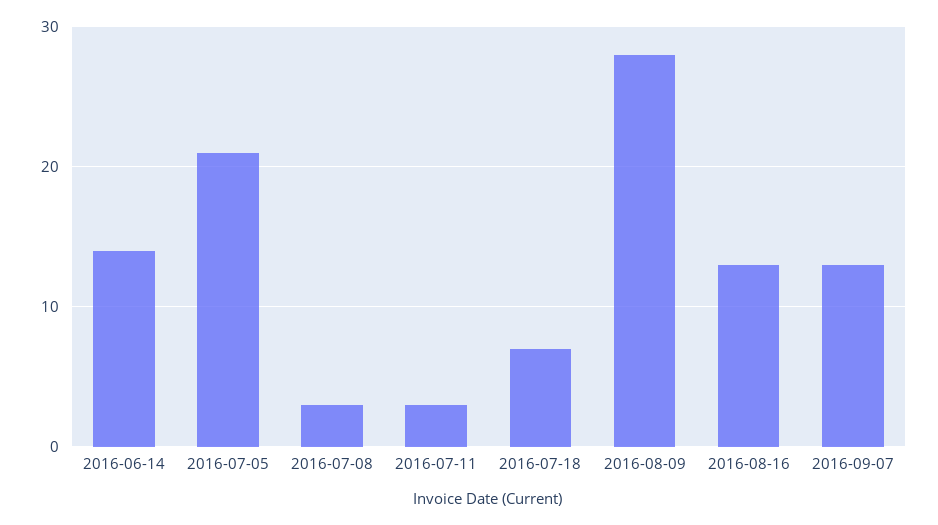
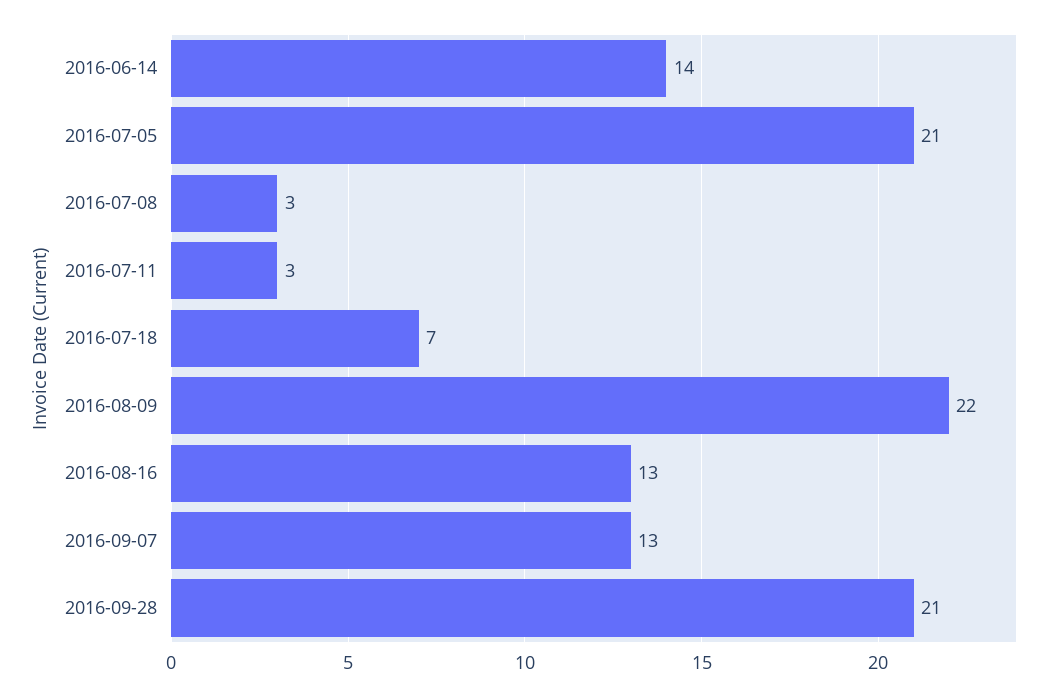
2016-08-09: 28 -> 22
2016-09-28: none -> 21

